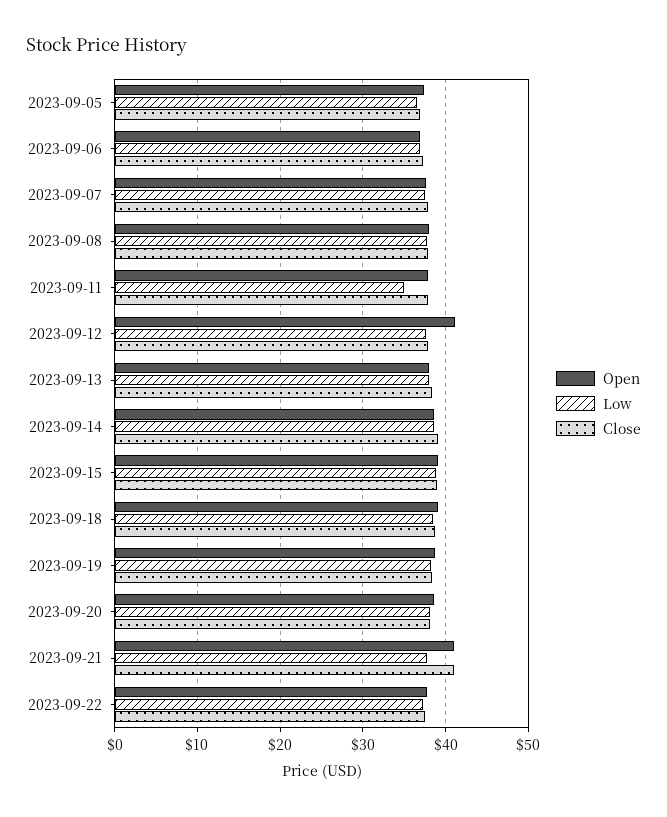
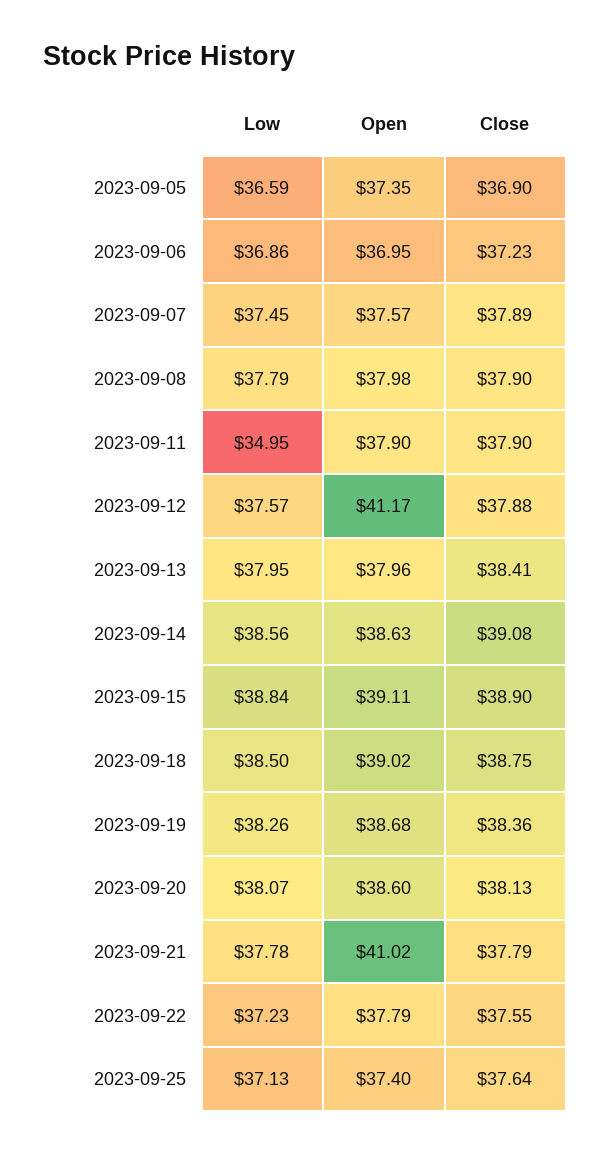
Close, 2023-09-21: 41 -> 37.79
Low, 2023-09-25: none -> 37.13
Open, 2023-09-25: none -> 37.4
Close, 2023-09-25: none -> 37.64

